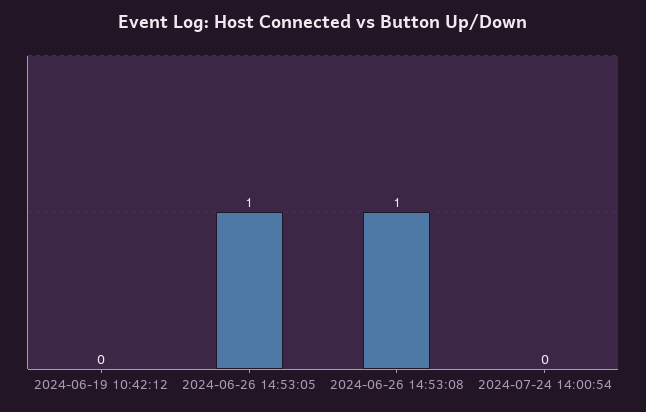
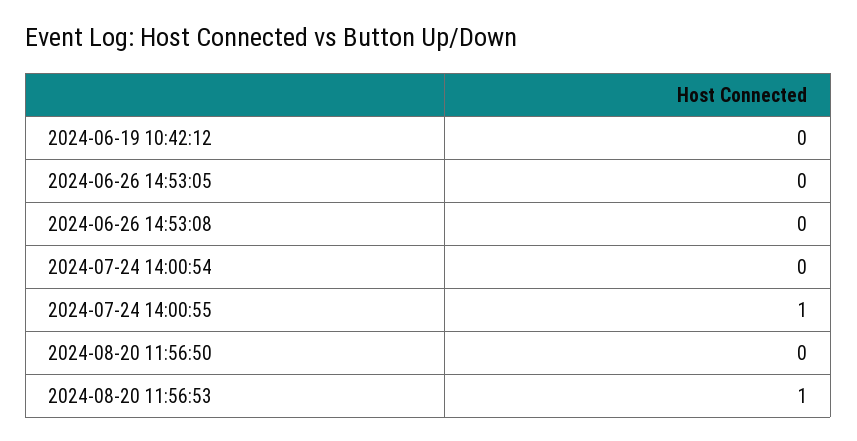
2024-06-26 14:53:05: 1 -> 0
2024-06-26 14:53:08: 1 -> 0
2024-07-24 14:00:55: none -> 1
2024-08-20 11:56:50: none -> 0
2024-08-20 11:56:53: none -> 1

